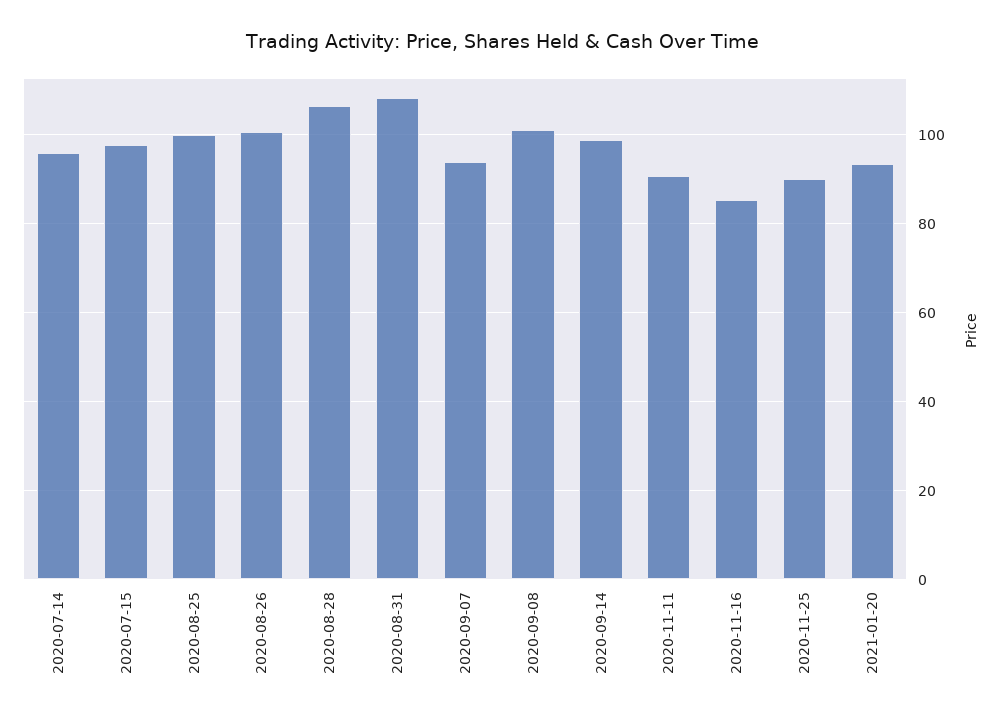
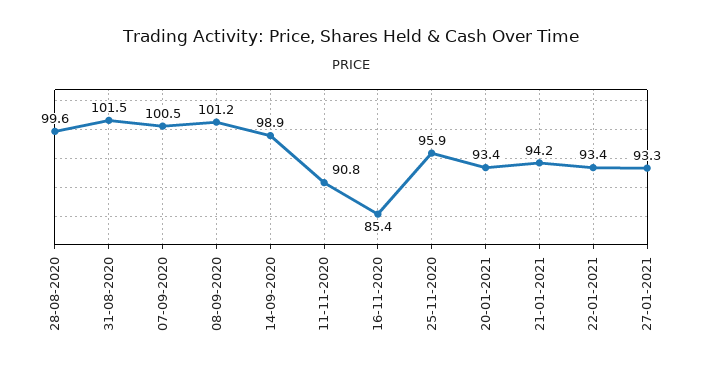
2020-07-14: 96 -> none
2020-07-15: 98 -> none
2020-08-25: 100 -> none
2020-08-26: 100 -> none
2020-08-28: 106 -> 99.6
2020-08-31: 108 -> 101.5
2020-09-07: 94 -> 100.5
2020-11-25: 90 -> 95.9
21-01-2021: none -> 94.2
22-01-2021: none -> 93.4
27-01-2021: none -> 93.3

